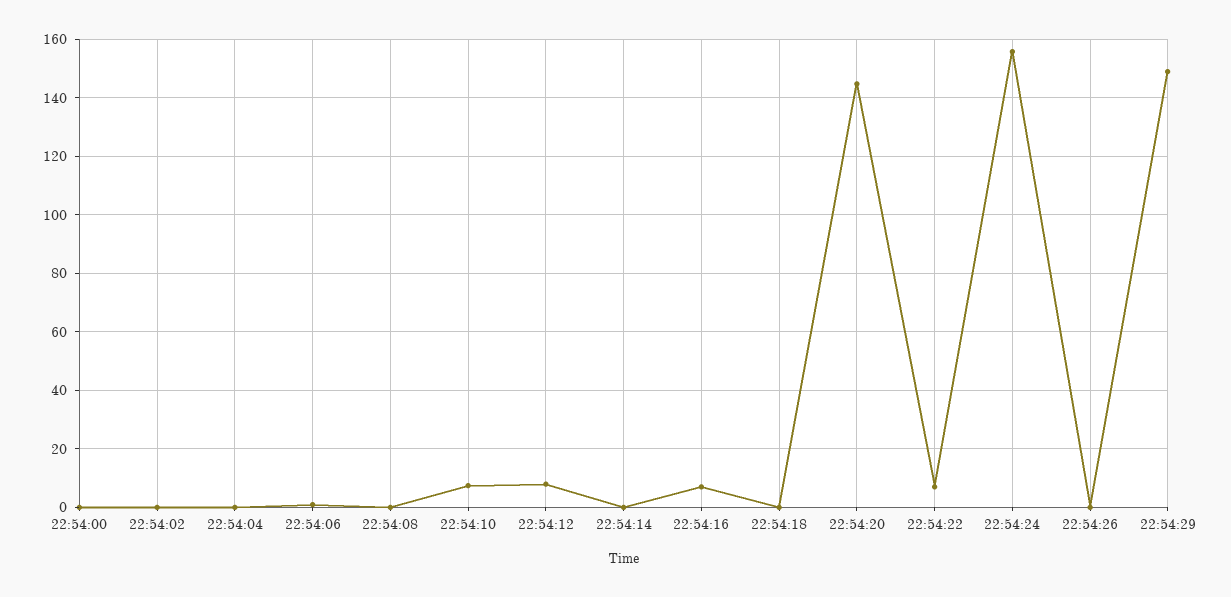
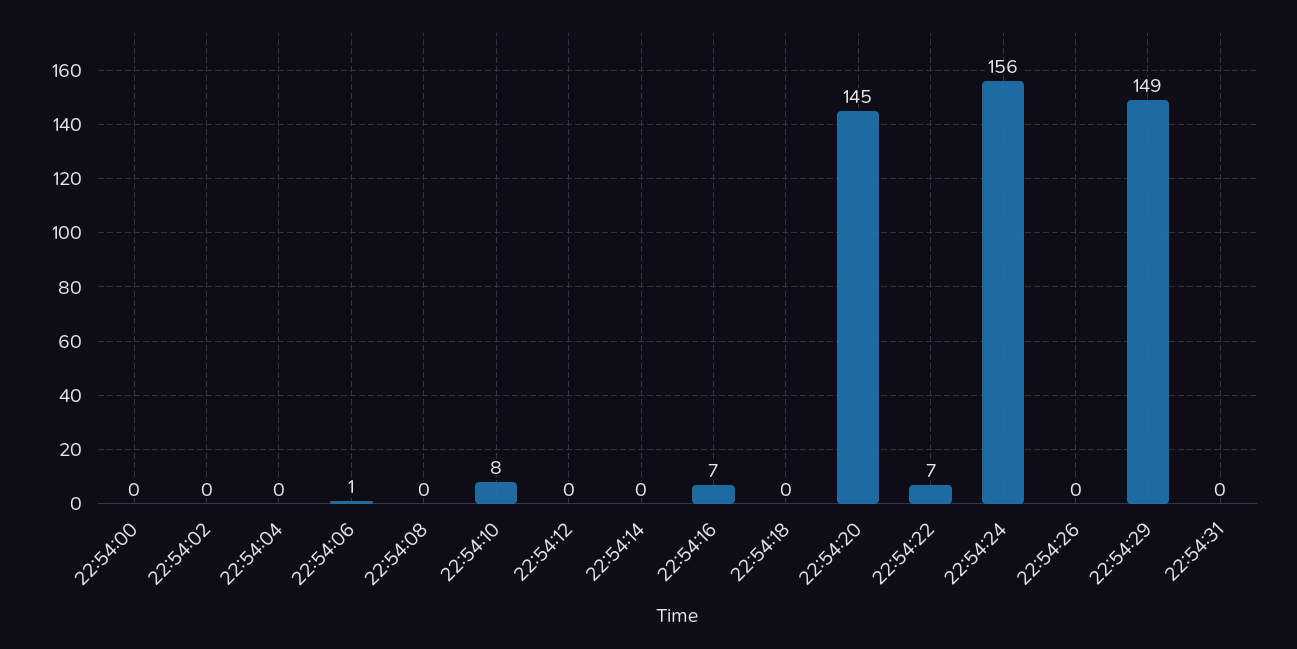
22:54:12: 7.5 -> 0
22:54:31: none -> 0

